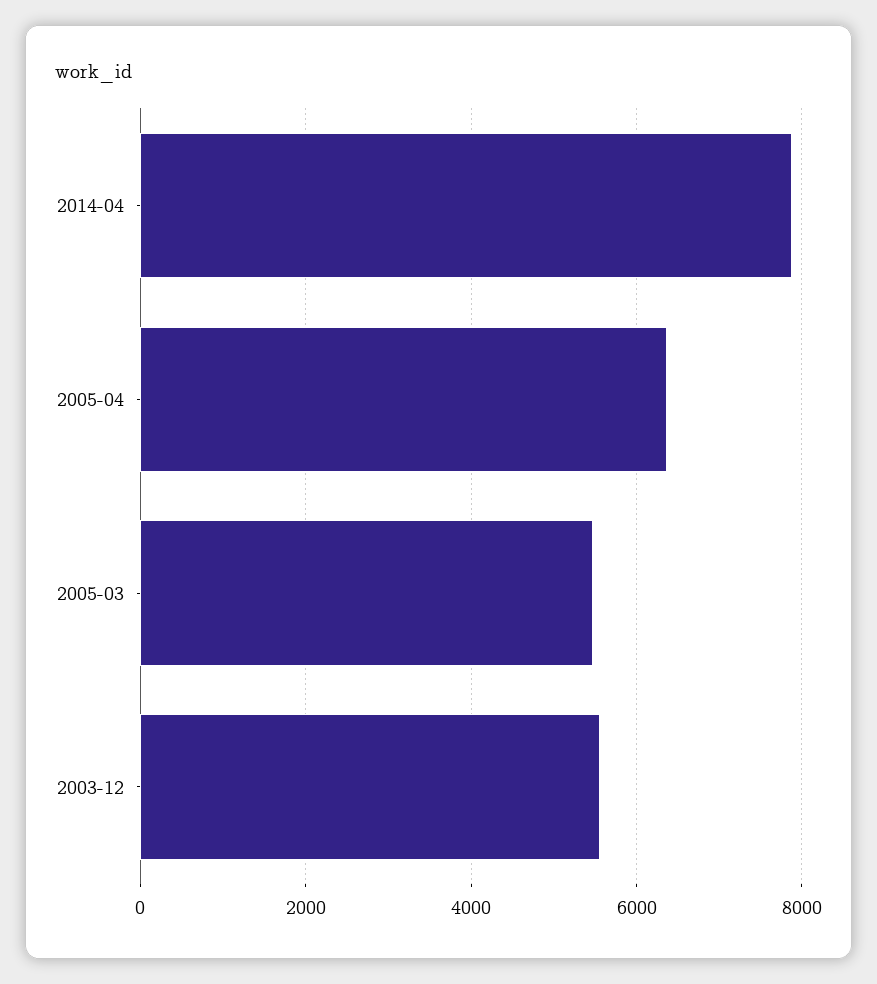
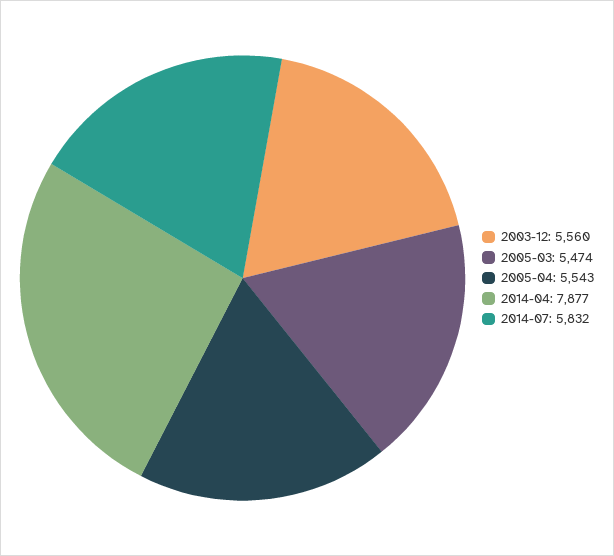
2005-04: 6400 -> 5543
2014-07: none -> 5832

